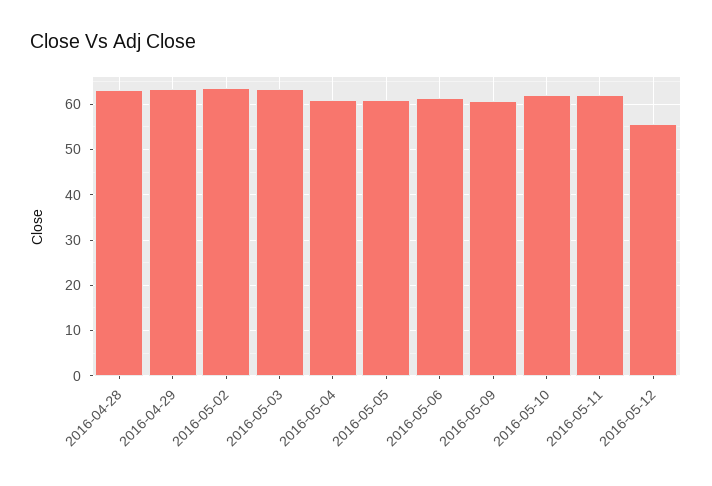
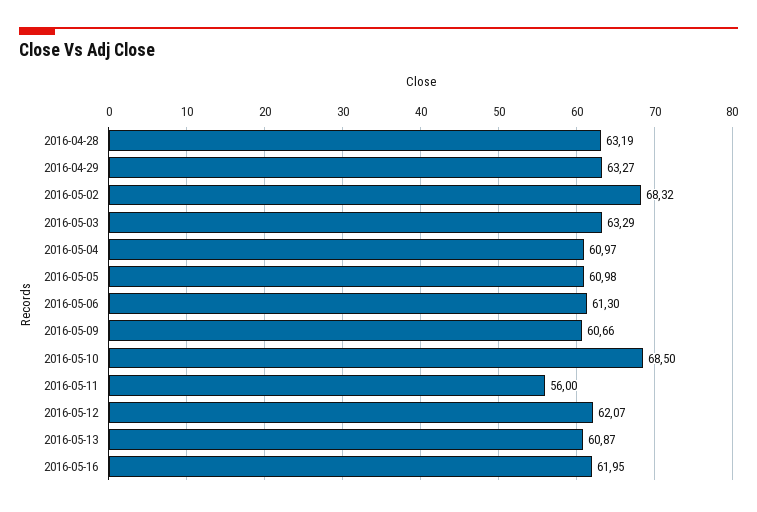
2016-05-02: 64 -> 68.32
2016-05-10: 62 -> 68.5
2016-05-11: 62 -> 56
2016-05-12: 56 -> 62.07
2016-05-13: none -> 60.87
2016-05-16: none -> 61.95

